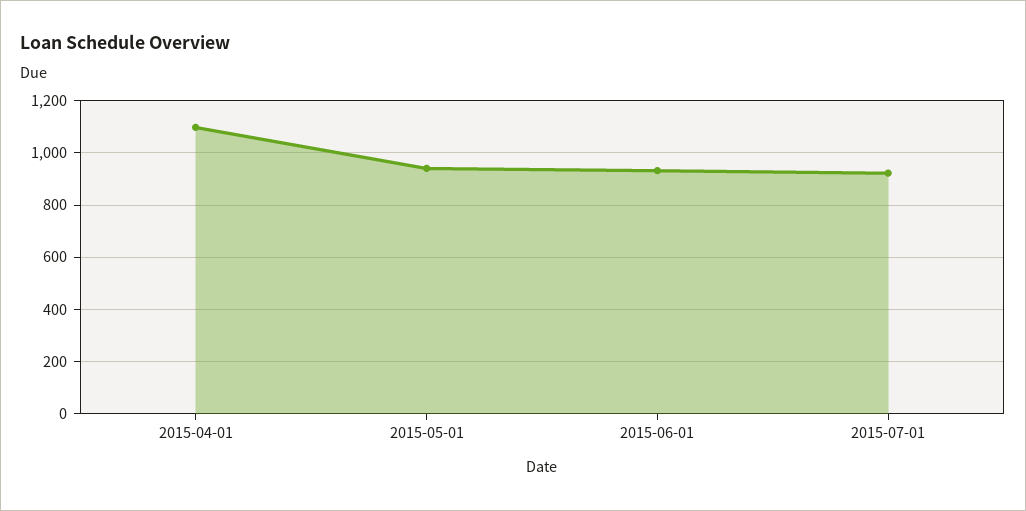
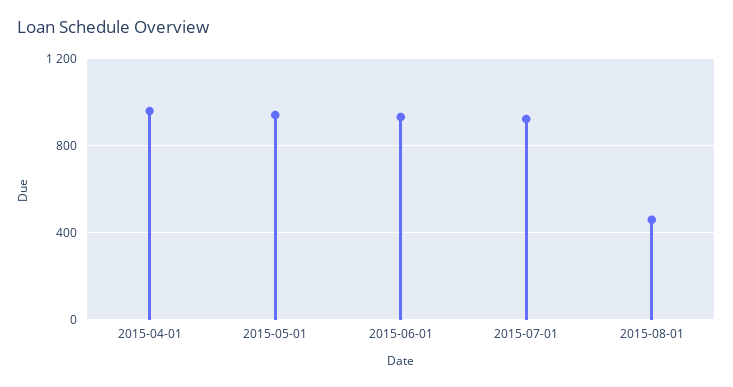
2015-04-01: 1100 -> 950
2015-08-01: none -> 450

